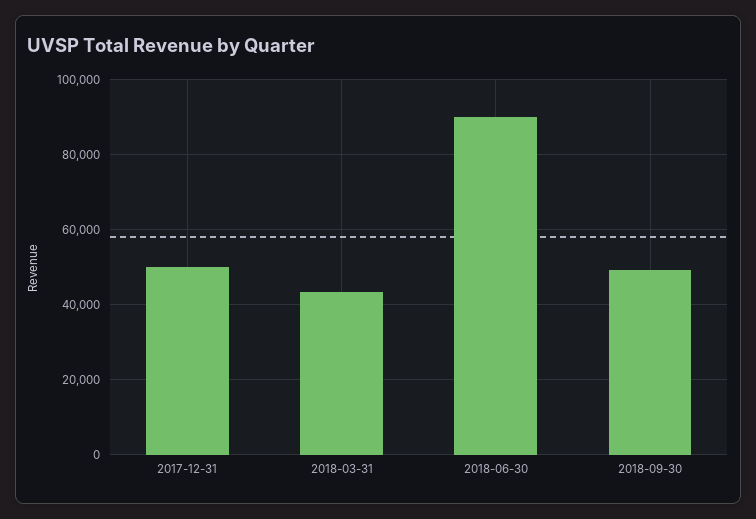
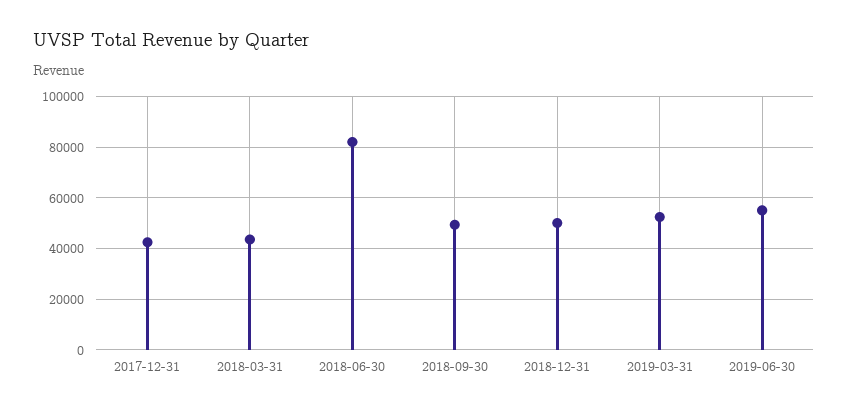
2017-12-31: 50000 -> 42500
2018-06-30: 90000 -> 82500
2018-12-31: none -> 50000
2019-03-31: none -> 52500
2019-06-30: none -> 55000

